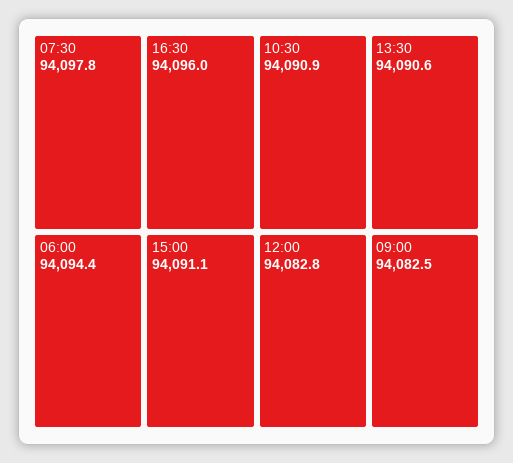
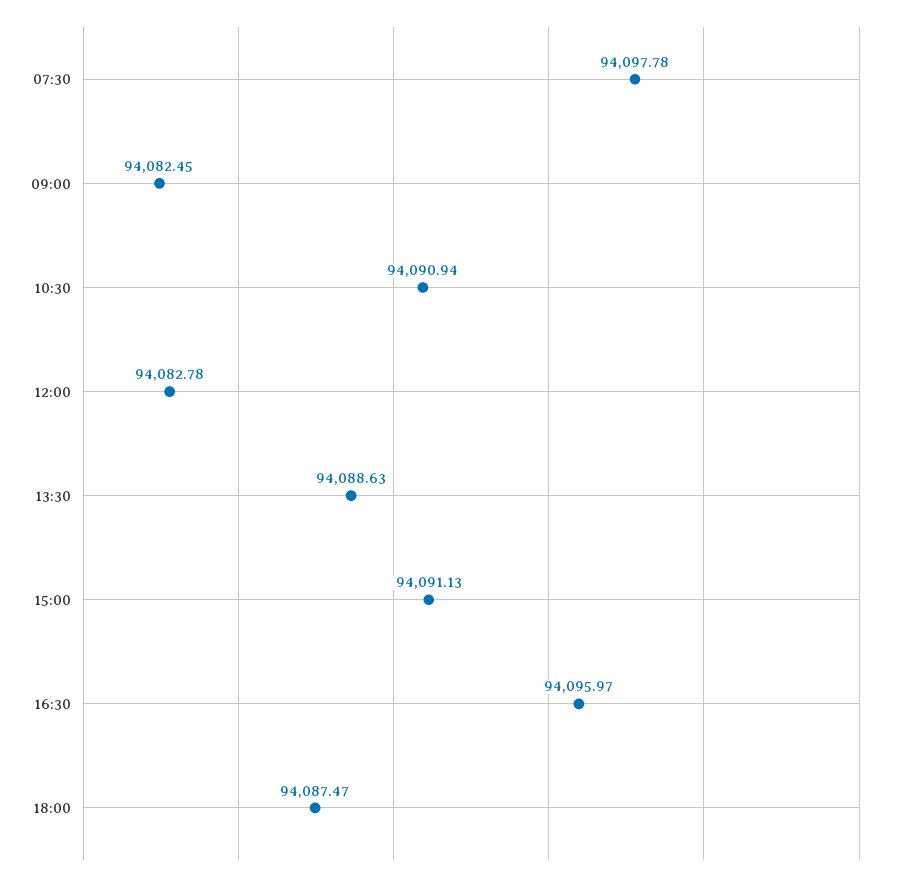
06:00: 94094.4 -> none
13:30: 94090.6 -> 94088.63
18:00: none -> 94087.47

